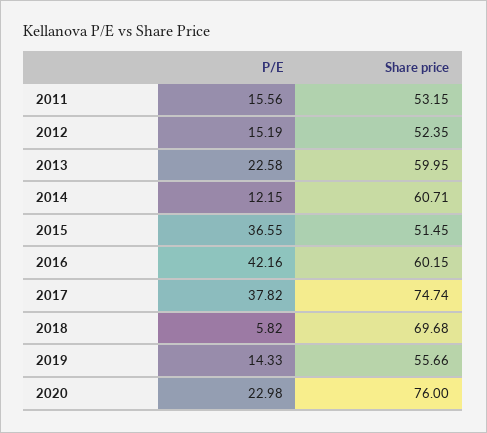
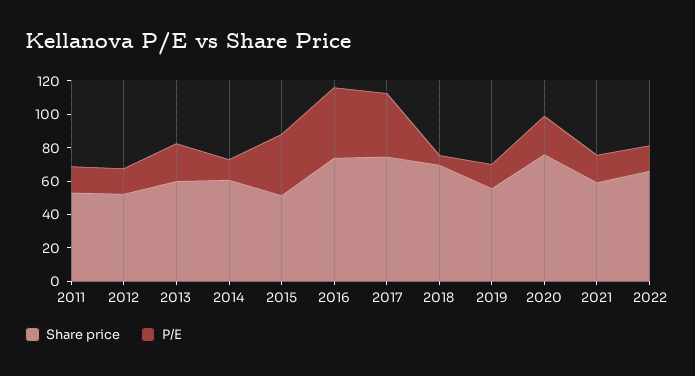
Share price, 2016: 60.15 -> 75
Share price, 2021: none -> 60
P/E, 2021: none -> 15
Share price, 2022: none -> 65
P/E, 2022: none -> 15

